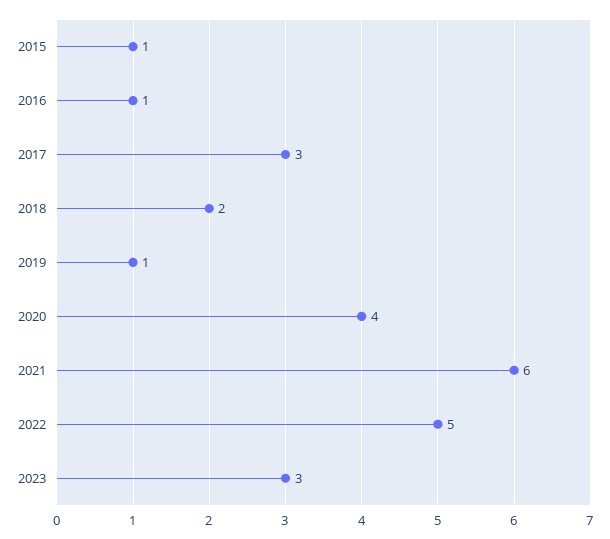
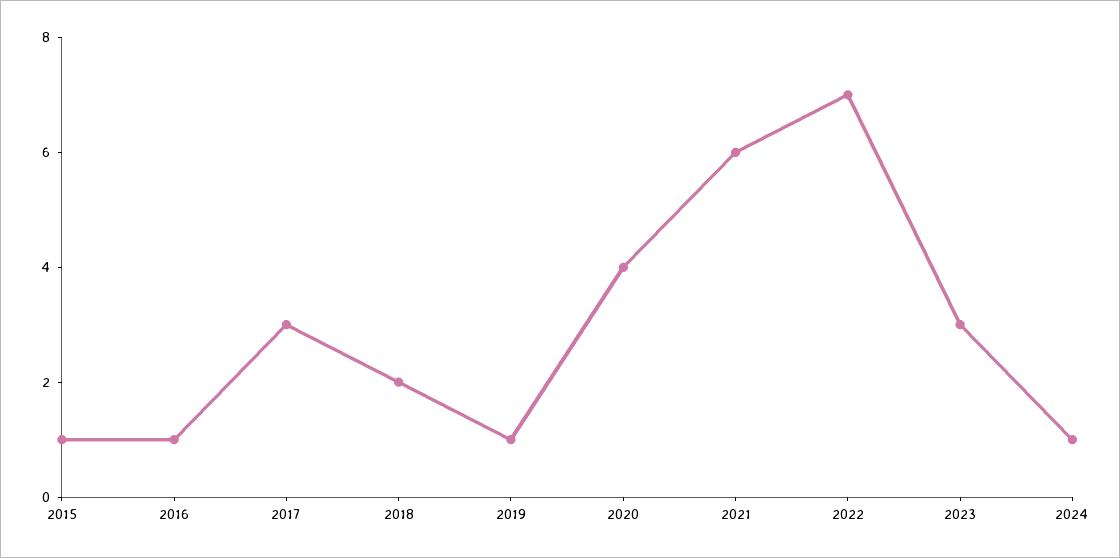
2022: 5 -> 7
2024: none -> 1

